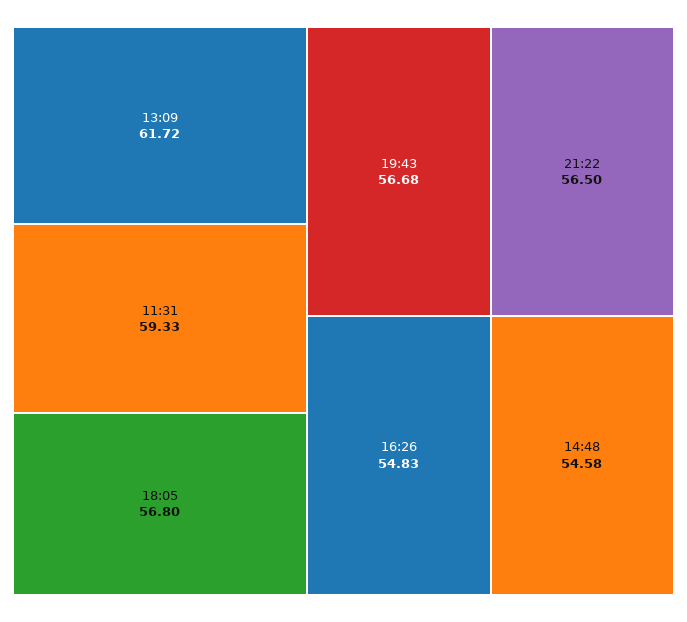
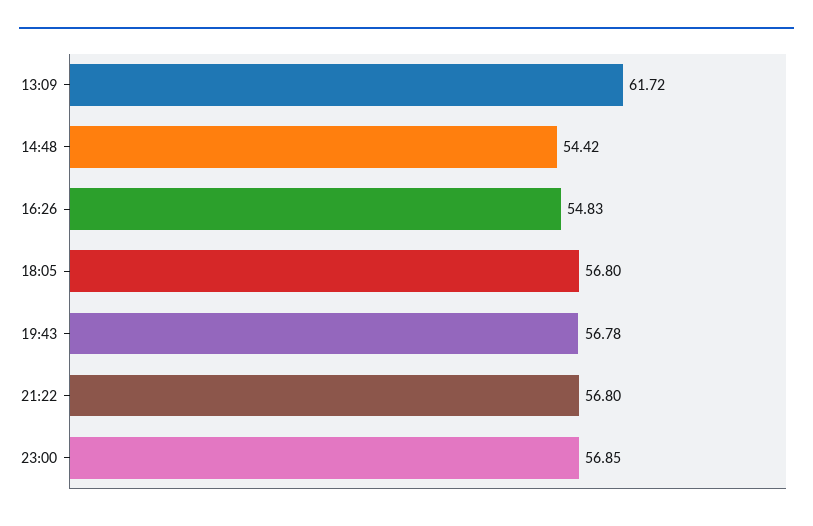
11:31: 59.33 -> none
19:43: 56.68 -> 56.78
21:22: 56.5 -> 56.8
14:48: 54.58 -> 54.42
23:00: none -> 56.85

